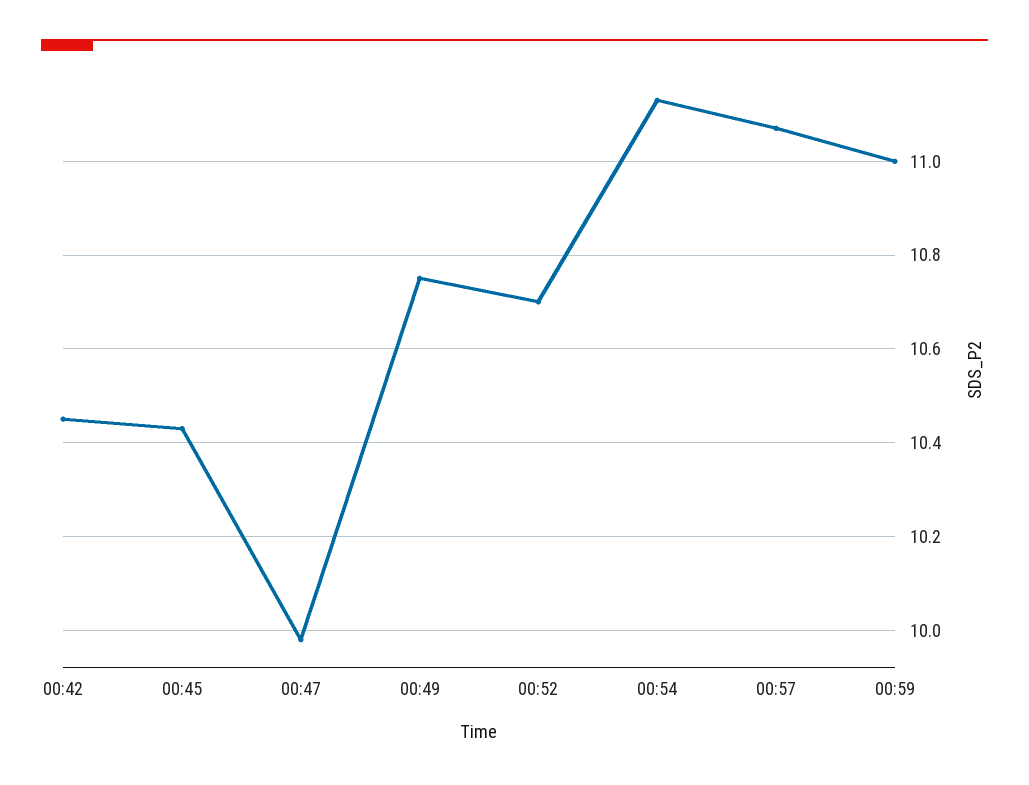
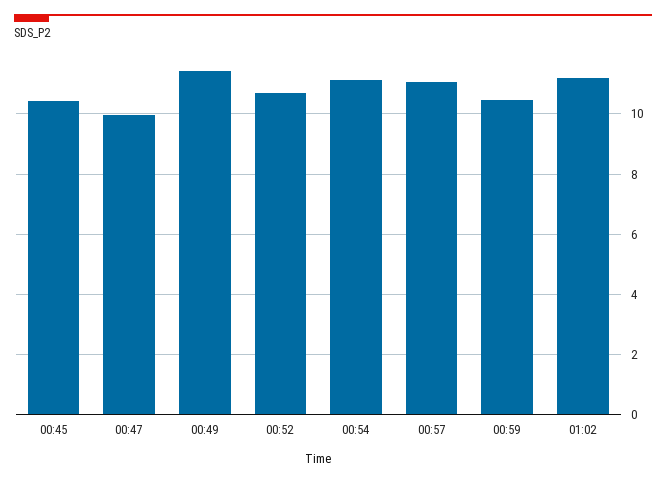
00:42: 10.45 -> none
00:49: 10.75 -> 11.4
00:59: 11 -> 10.4
01:02: none -> 11.2

